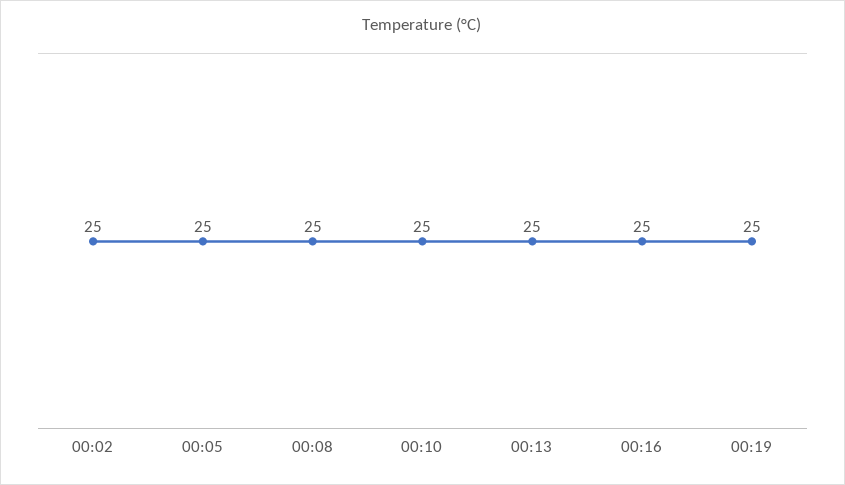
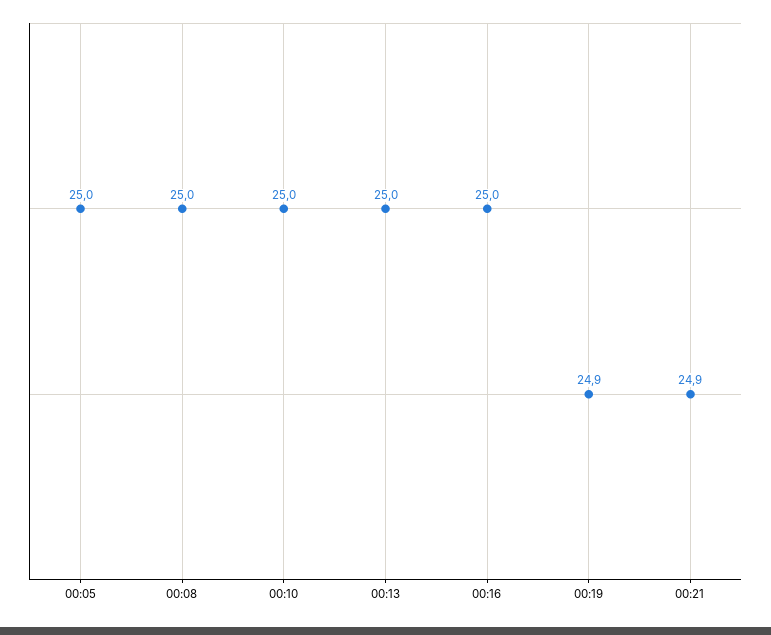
00:02: 25 -> none
00:19: 25 -> 24.9
00:21: none -> 24.9

